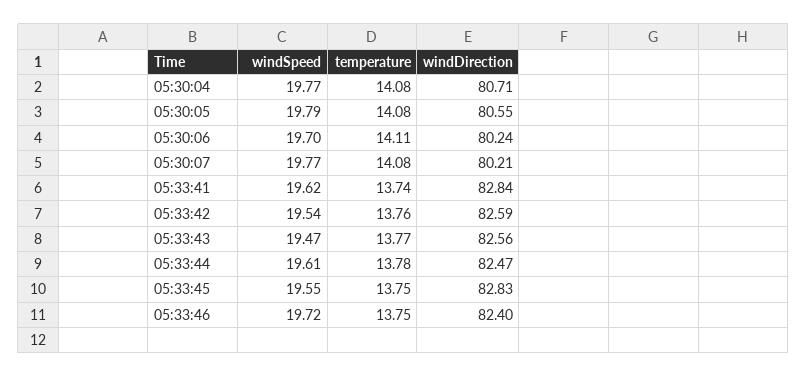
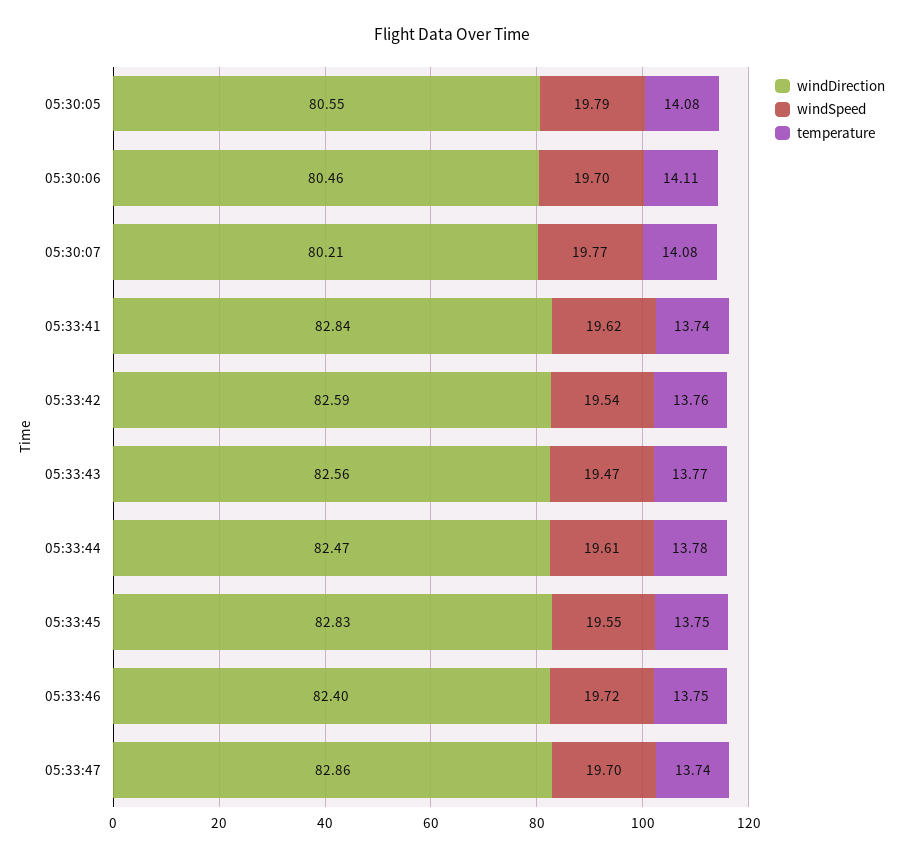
windSpeed, 05:30:04: 19.77 -> none
temperature, 05:30:04: 14.08 -> none
windDirection, 05:30:04: 80.71 -> none
windDirection, 05:30:06: 80.24 -> 80.46
windDirection, 05:33:47: none -> 82.86
windSpeed, 05:33:47: none -> 19.7
temperature, 05:33:47: none -> 13.74

